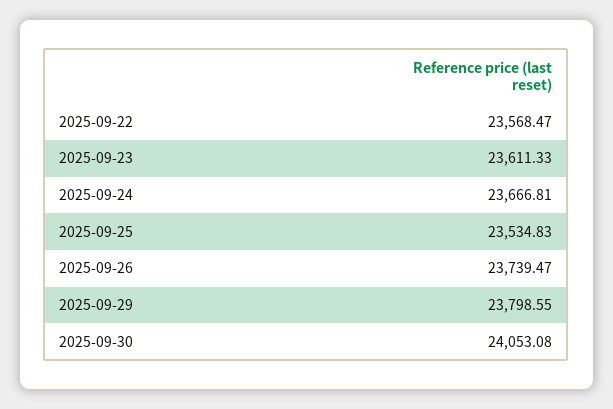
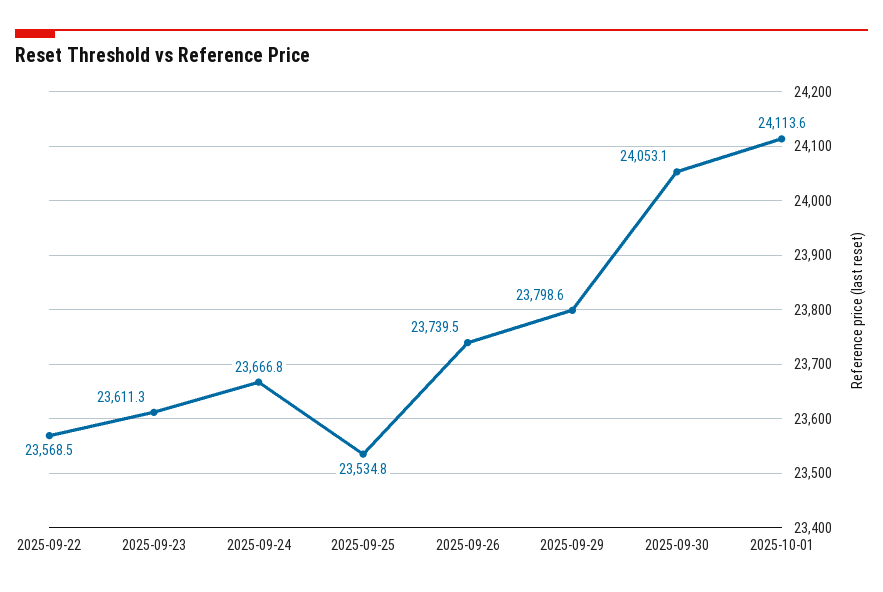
2025-10-01: none -> 24113.6

